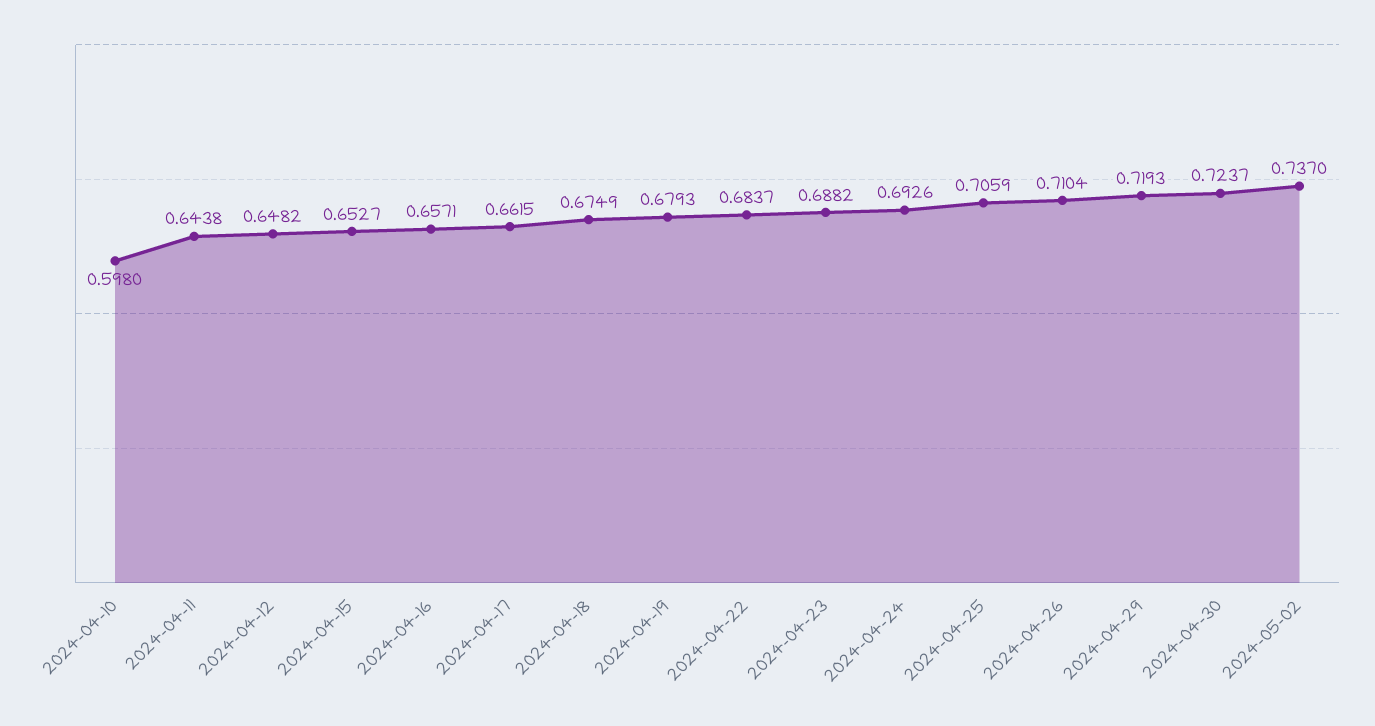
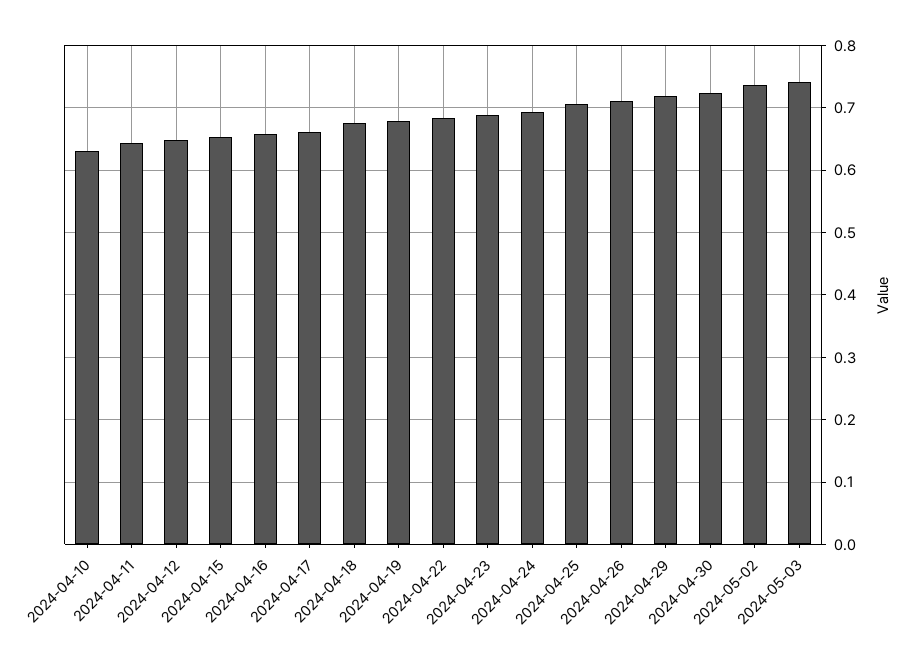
2024-04-10: 0.598 -> 0.63
2024-05-03: none -> 0.74

